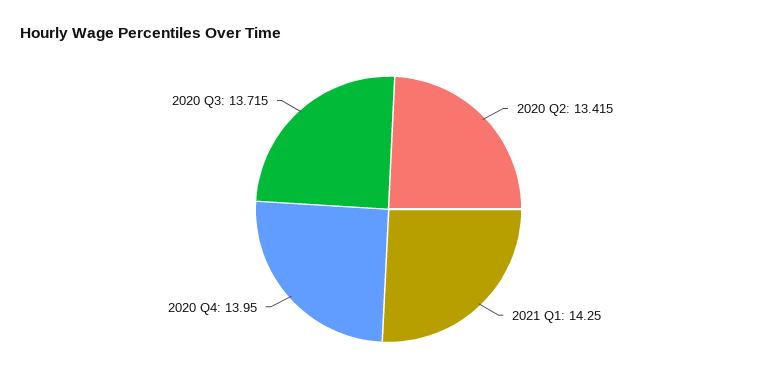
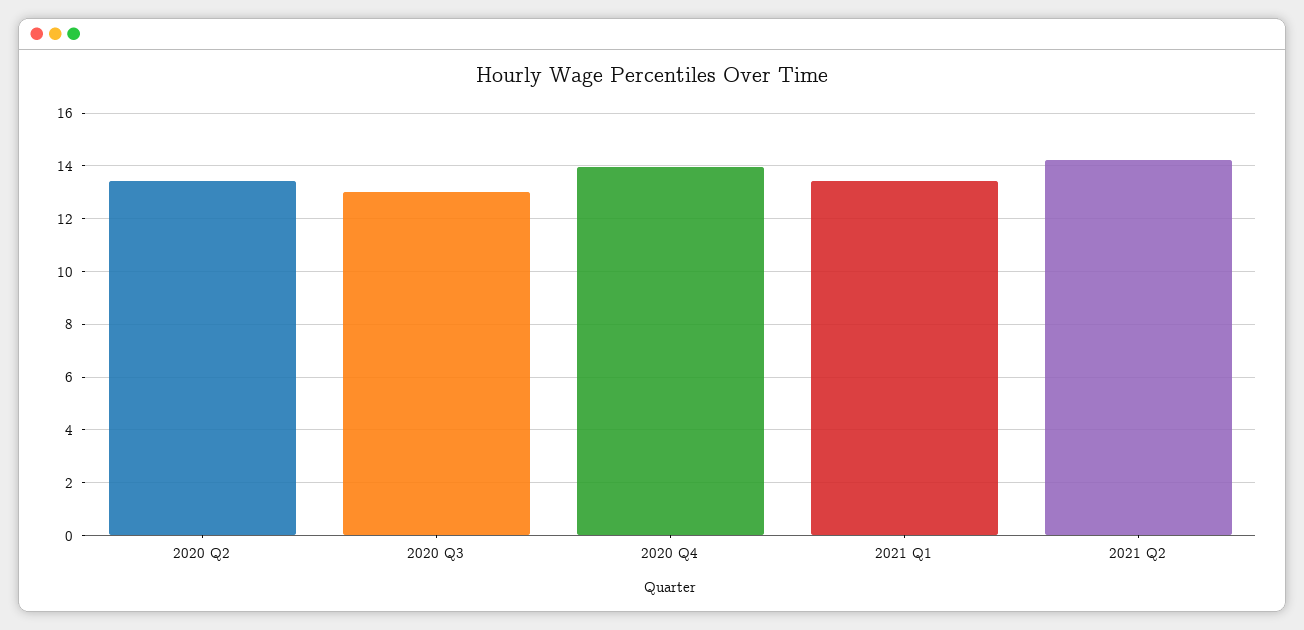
2021 Q1: 14.25 -> 13.5
2020 Q3: 13.715 -> 13
2021 Q2: none -> 14.25

